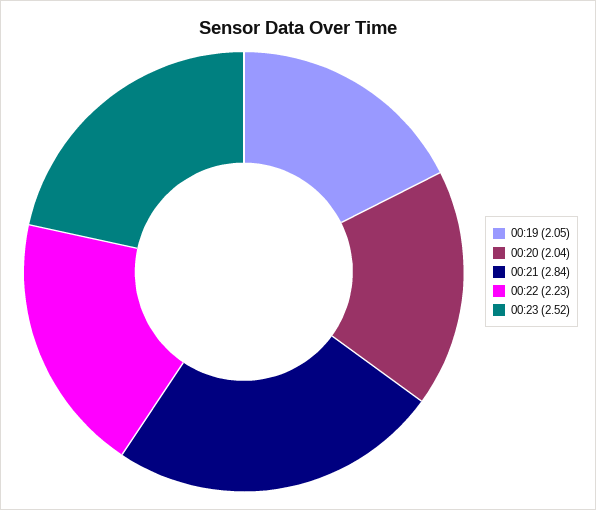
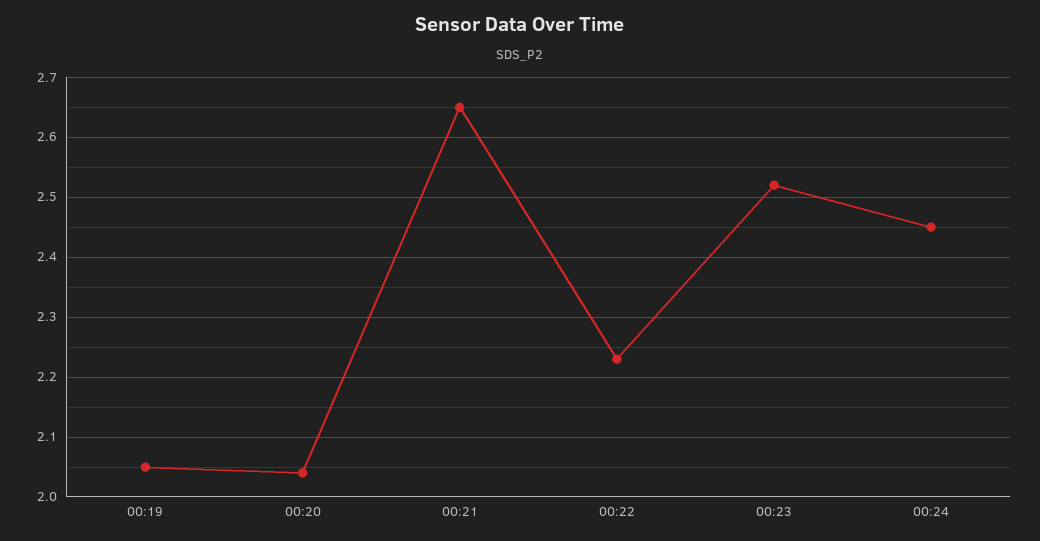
00:21: 2.84 -> 2.65
00:24: none -> 2.45

